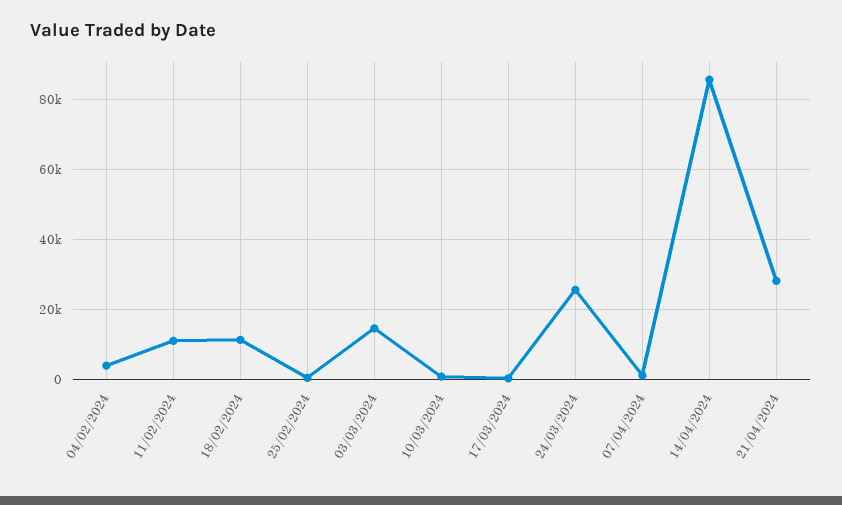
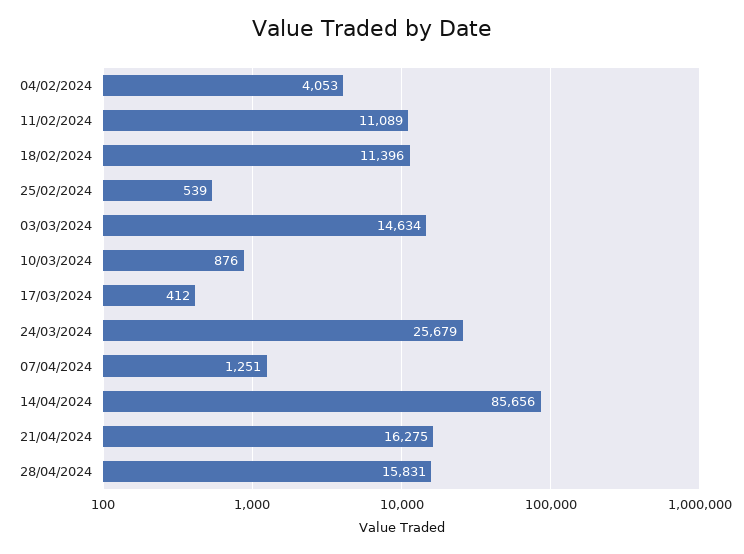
21/04/2024: 28000 -> 16275
28/04/2024: none -> 15831

